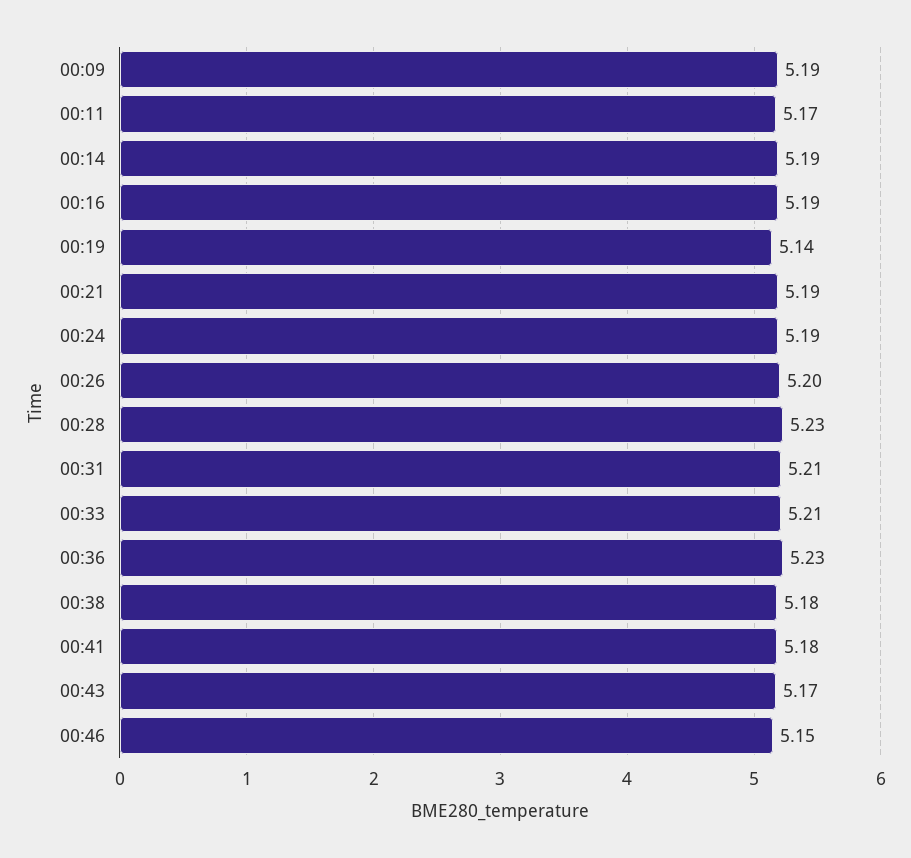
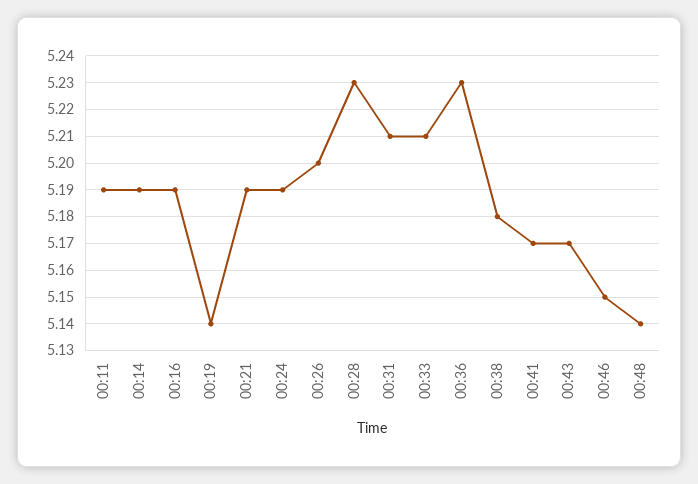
00:09: 5.19 -> none
00:11: 5.17 -> 5.19
00:41: 5.18 -> 5.17
00:48: none -> 5.14

